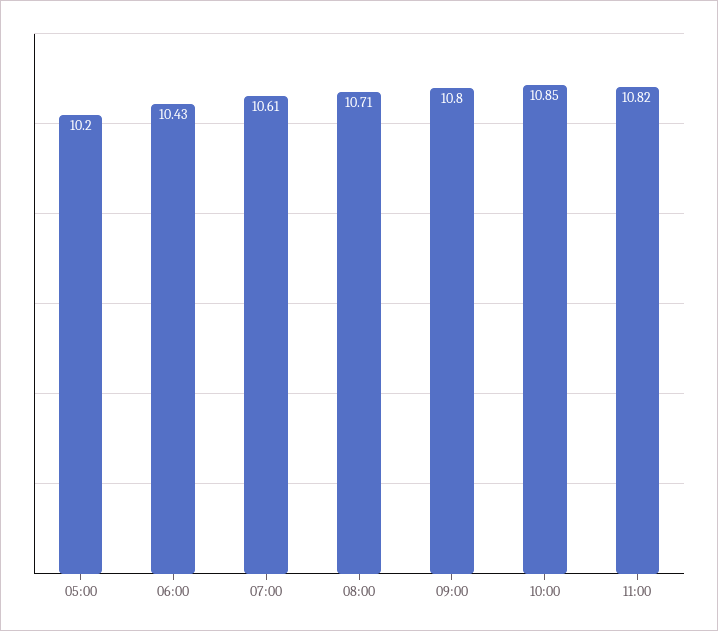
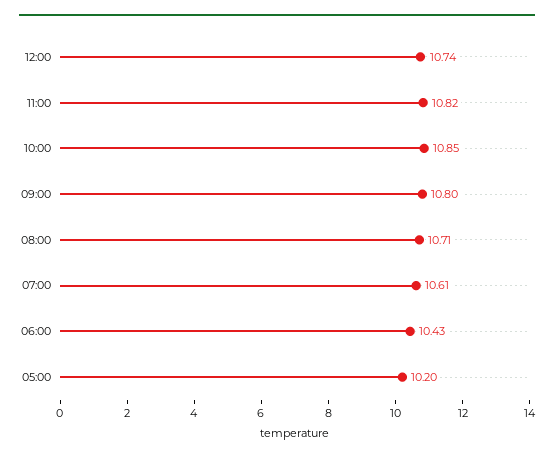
12:00: none -> 10.74

